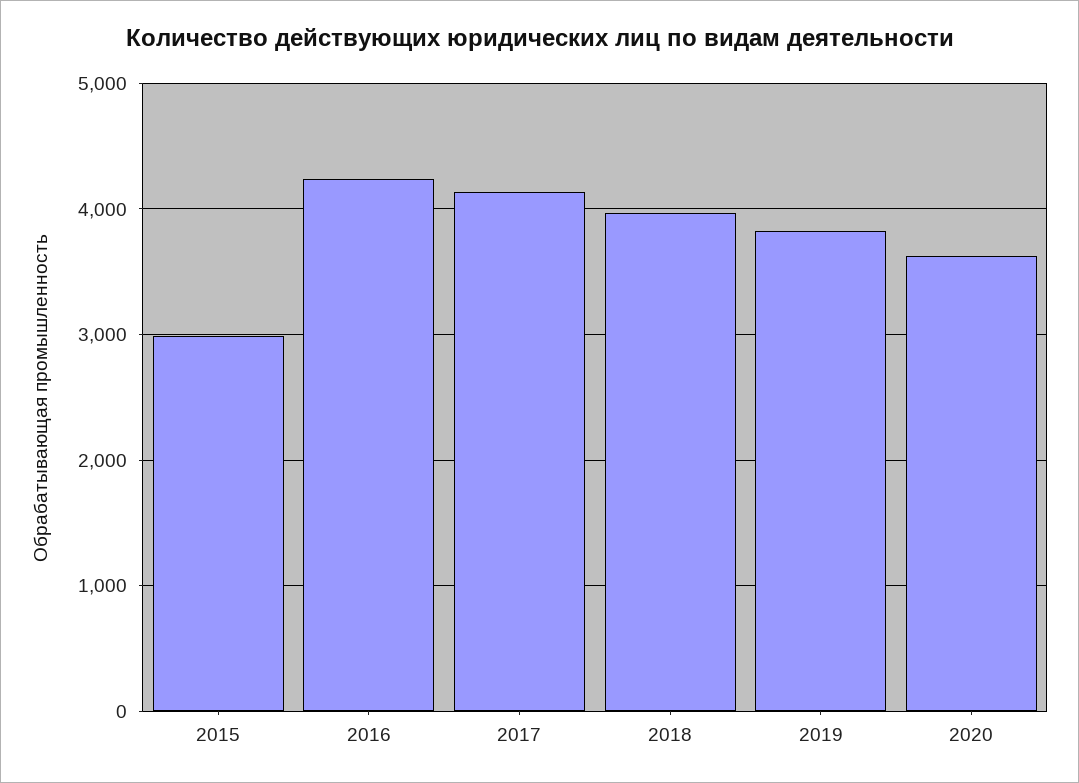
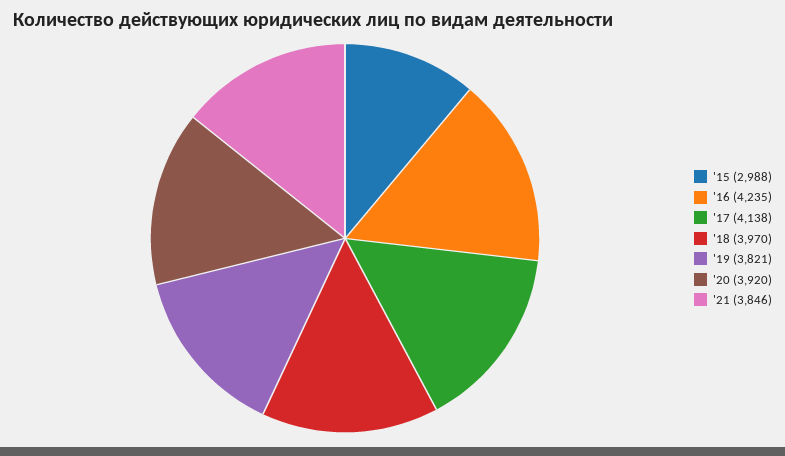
2020: 3600 -> 3920
'21: none -> 3846

